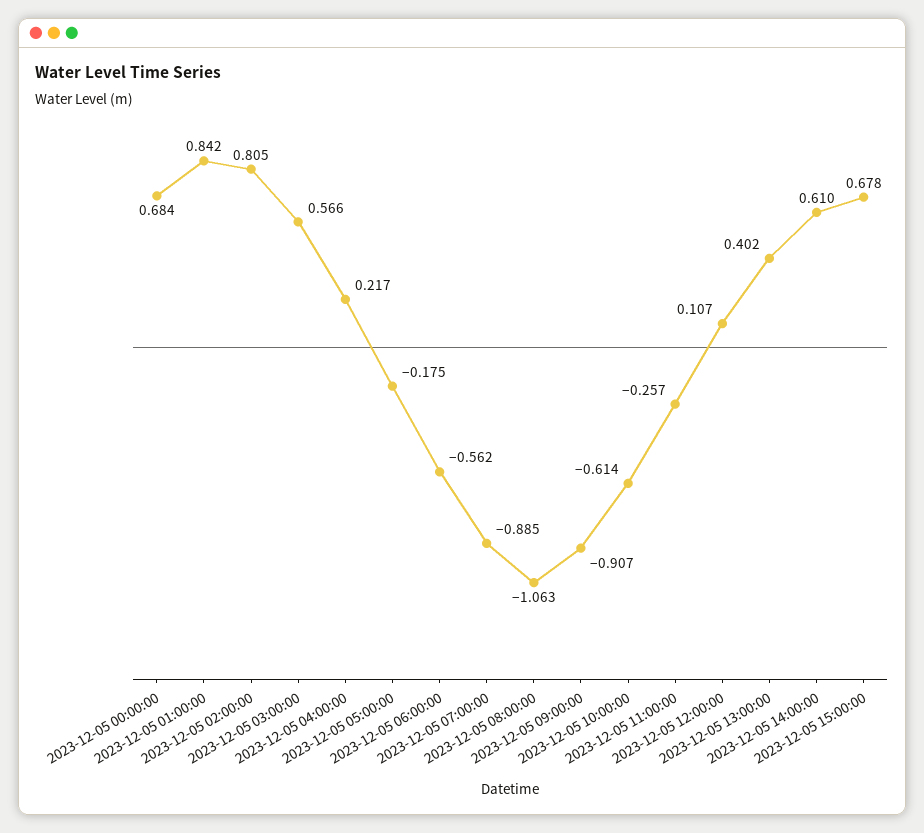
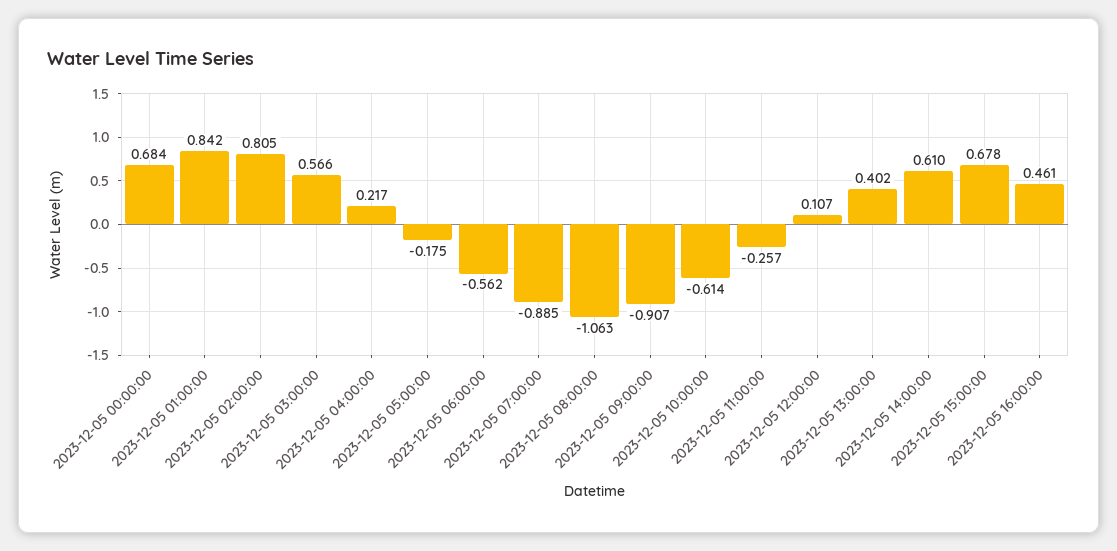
2023-12-05 16:00:00: none -> 0.461

